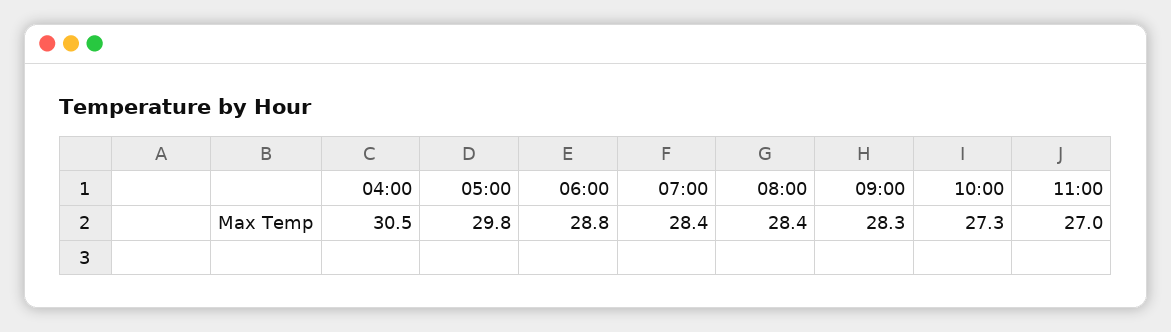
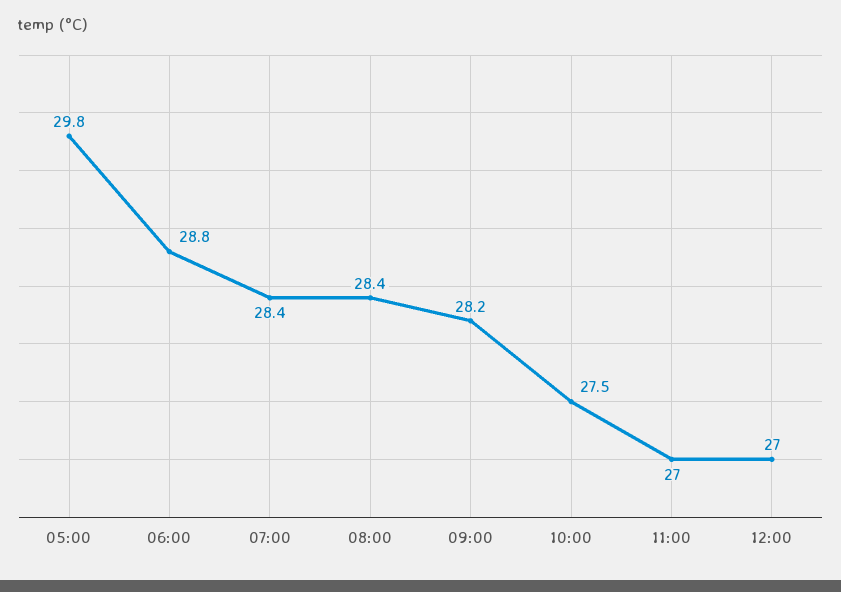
04:00: 30.5 -> none
09:00: 28.3 -> 28.2
10:00: 27.3 -> 27.5
12:00: none -> 27

